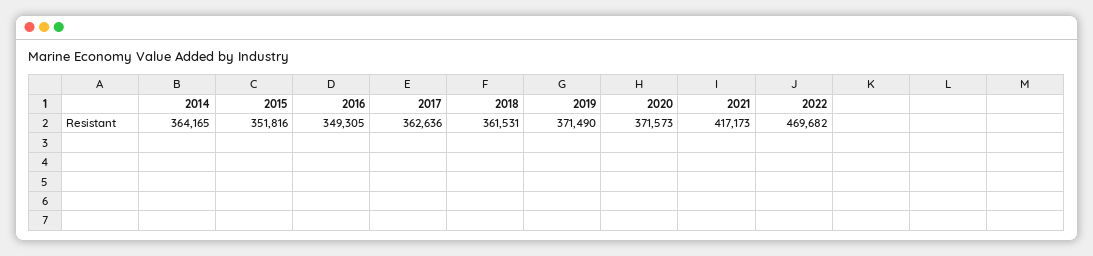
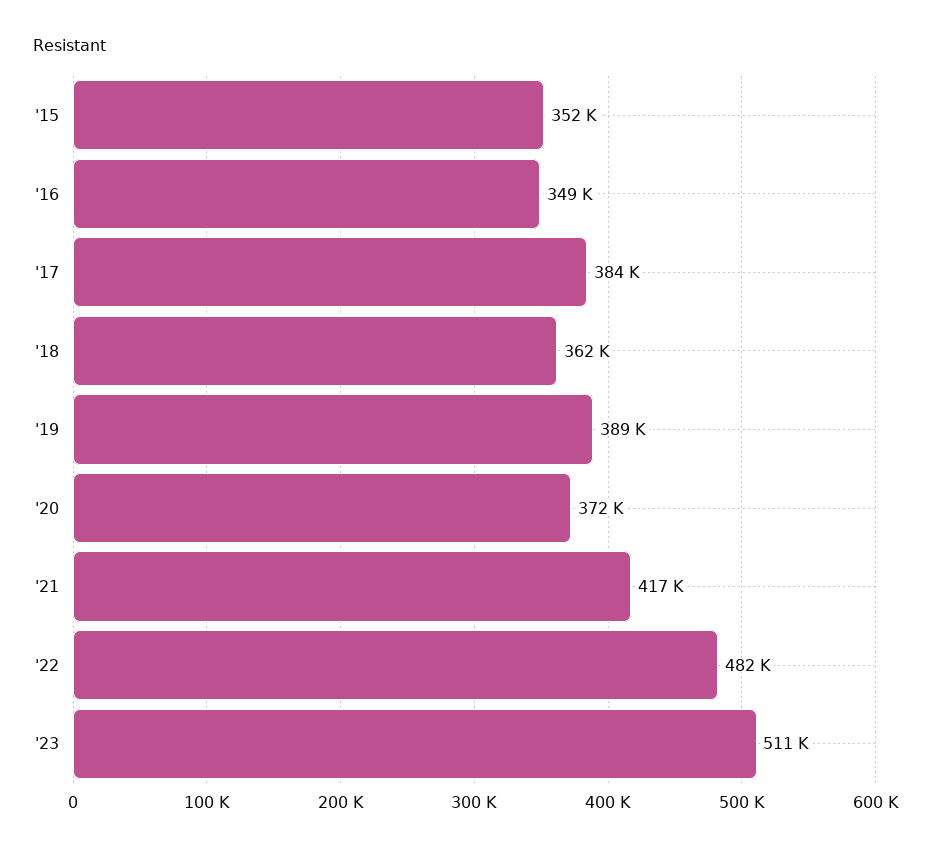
2014: 364165 -> none
2017: 362636 -> 384000
2019: 371490 -> 389000
2022: 469682 -> 482000
'23: none -> 511000

